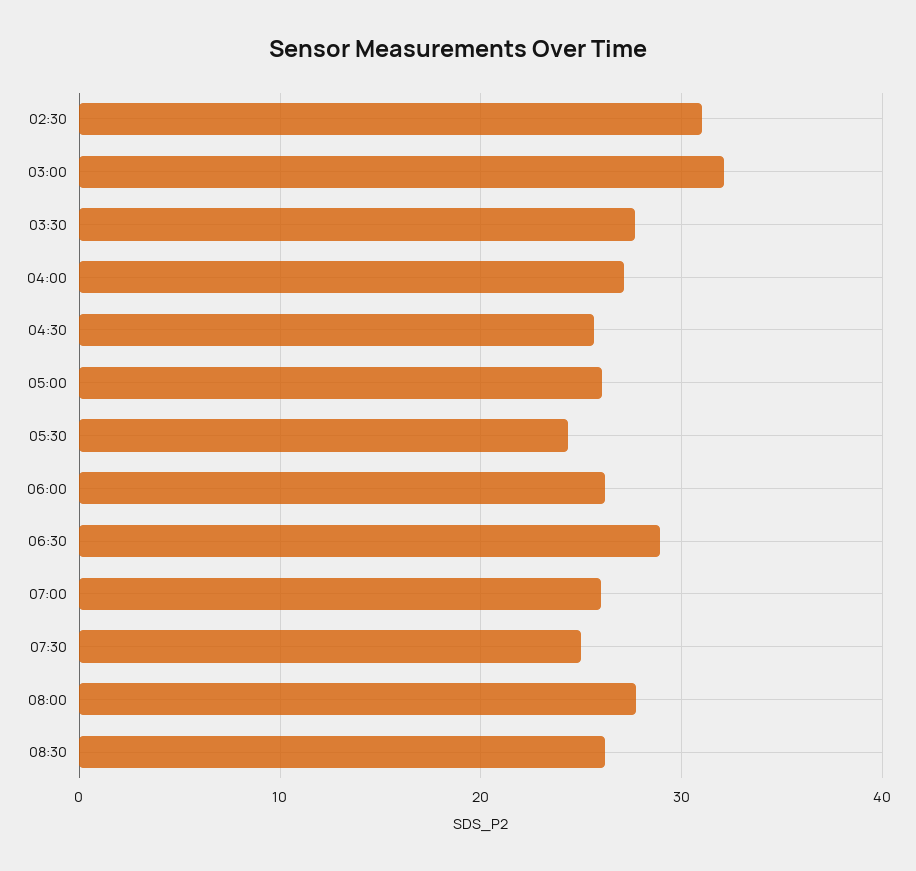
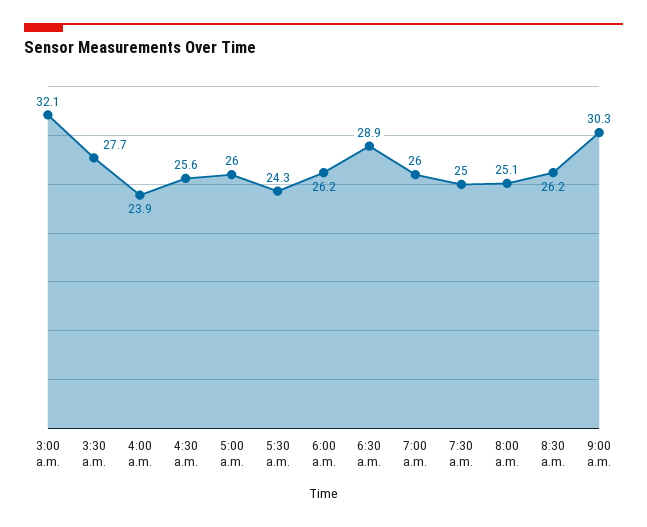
02:30: 31 -> none
04:00: 27 -> 23.9
08:00: 28 -> 25.1
9:00 a.m.: none -> 30.3

